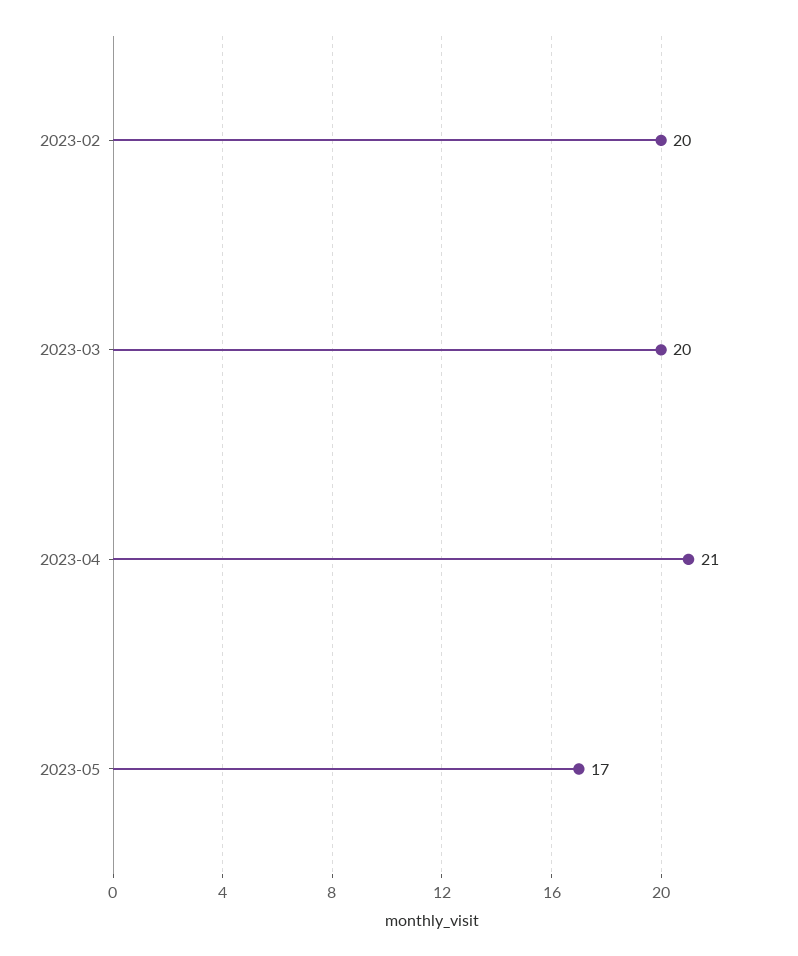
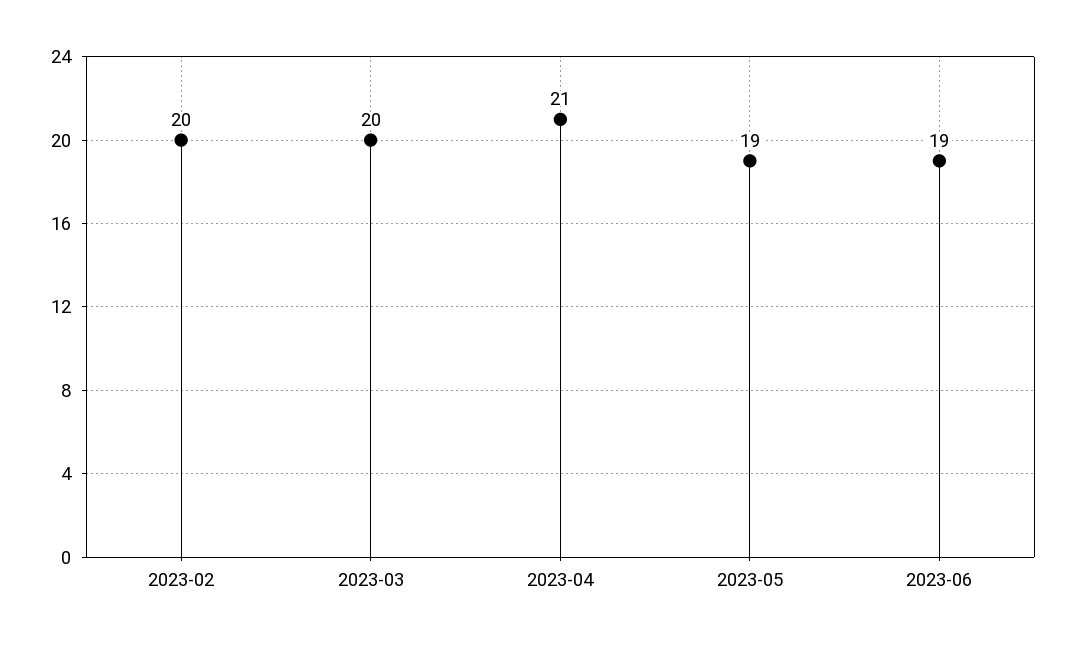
2023-05: 17 -> 19
2023-06: none -> 19

